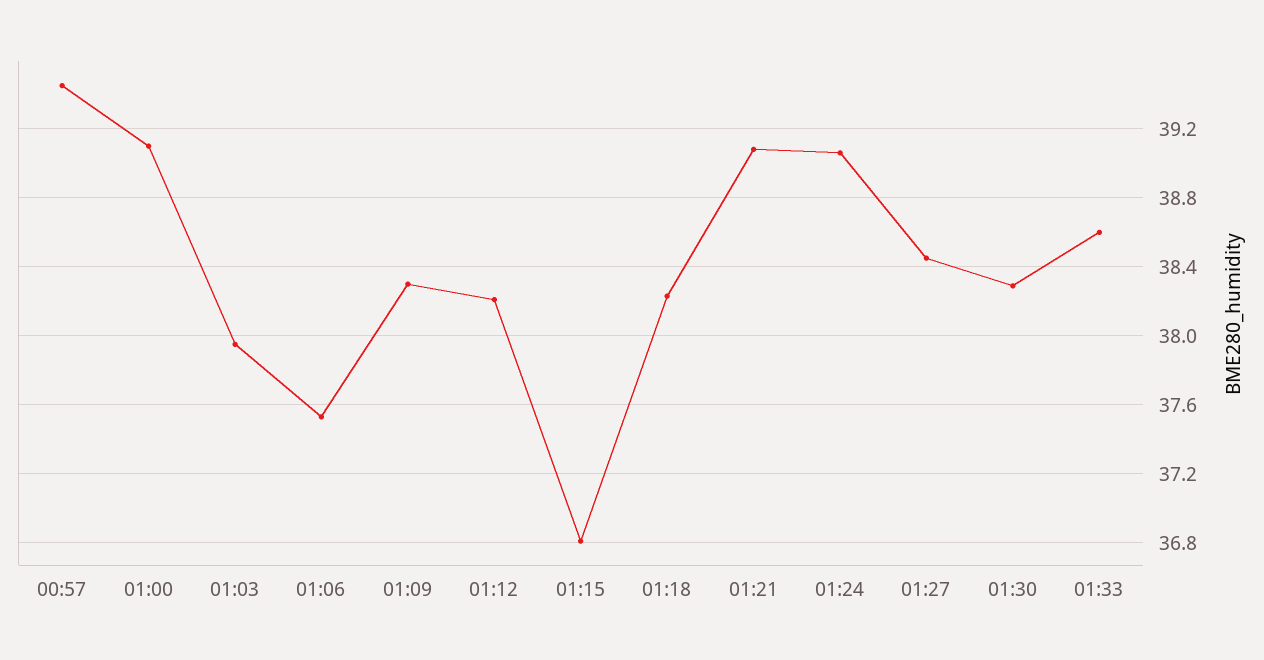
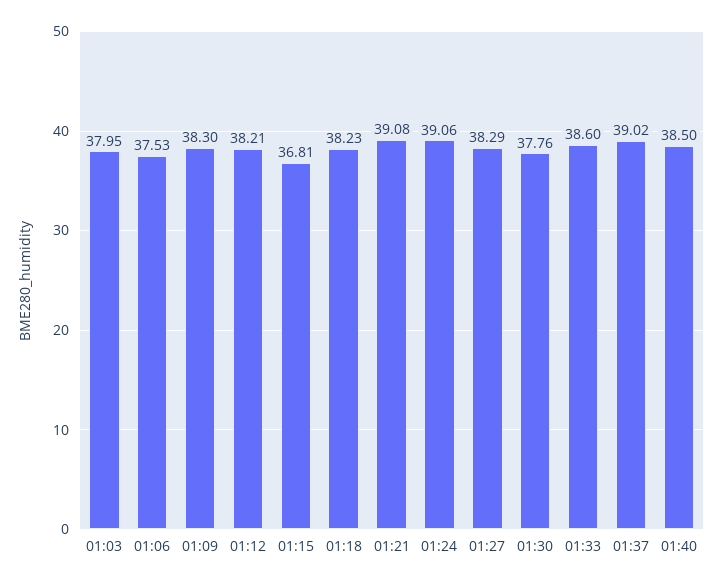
00:57: 39.45 -> none
01:00: 39.1 -> none
01:27: 38.45 -> 38.29
01:30: 38.3 -> 37.76
01:37: none -> 39.02
01:40: none -> 38.5

